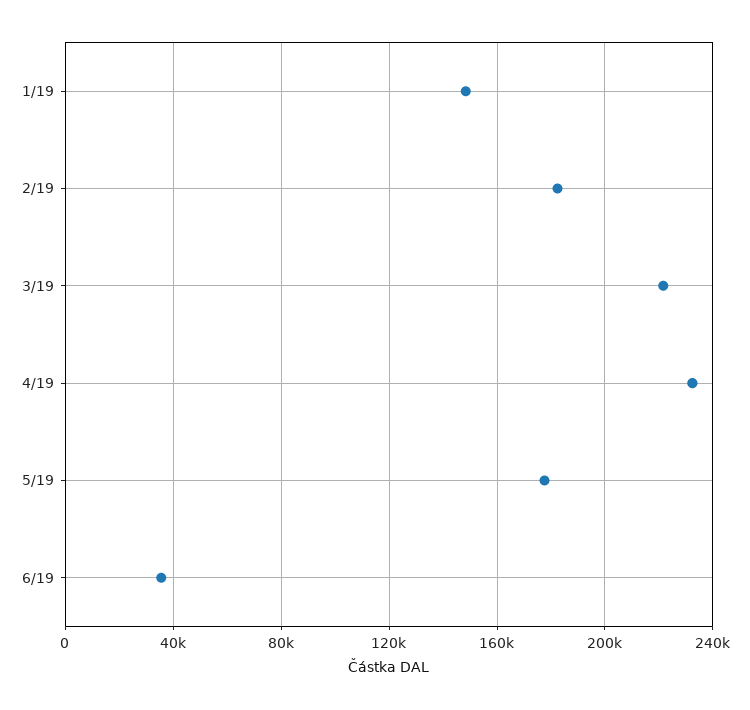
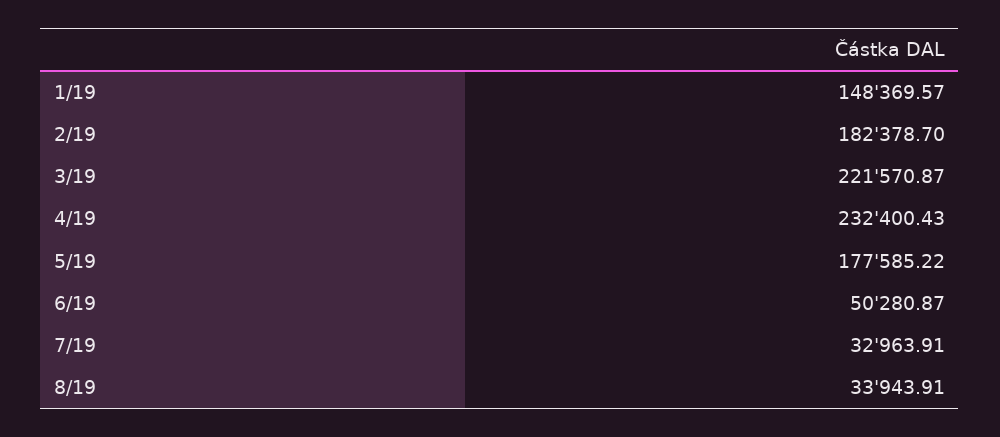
6/19: 35000 -> 50280.87
7/19: none -> 32963.91
8/19: none -> 33943.91

